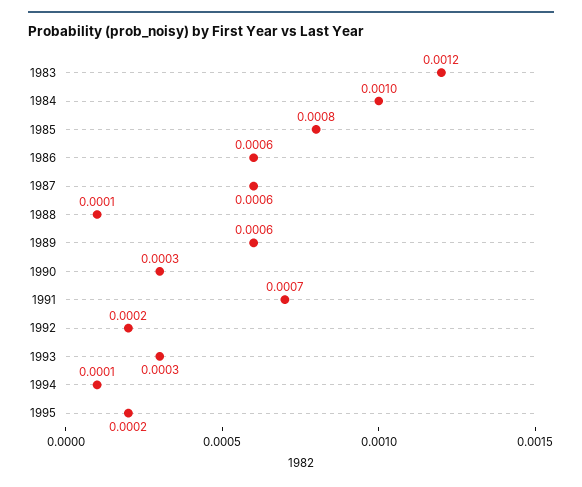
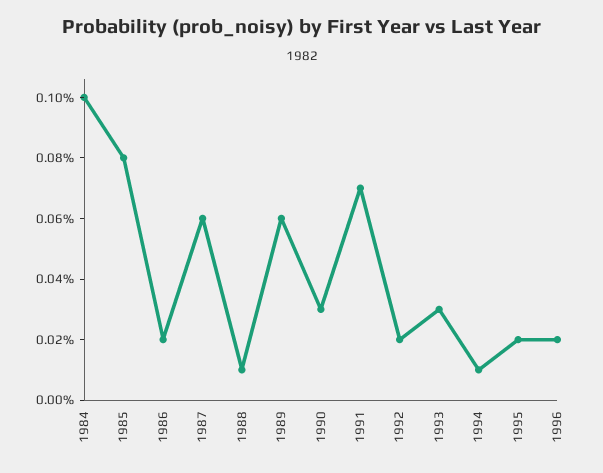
1983: 0.0012 -> none
1986: 0.0006 -> 0.0002
1996: none -> 0.0002

